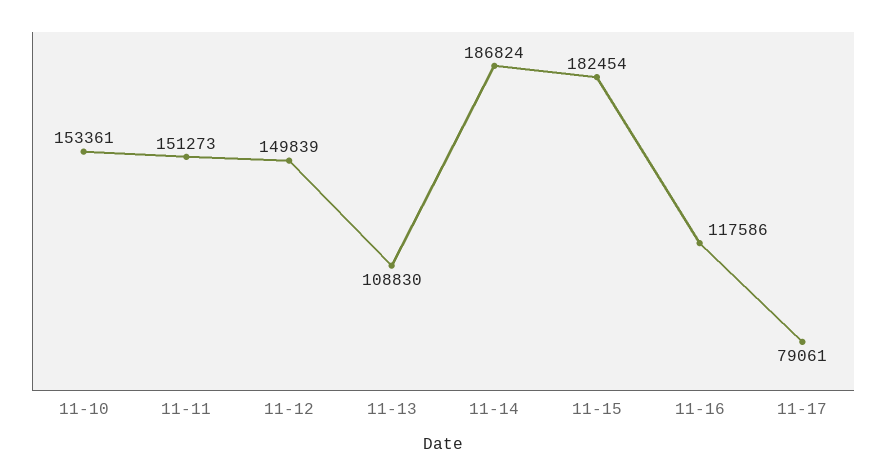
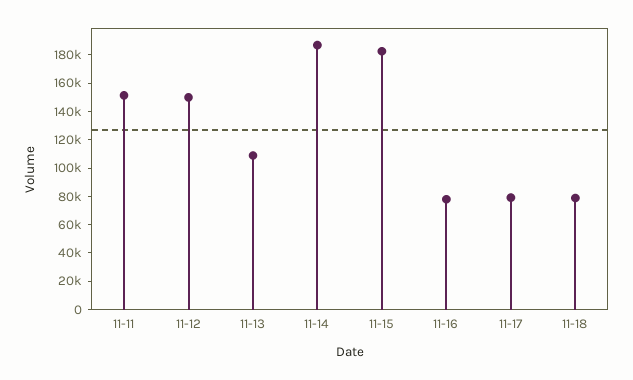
11-10: 153361 -> none
11-16: 117586 -> 80000
11-18: none -> 80000

